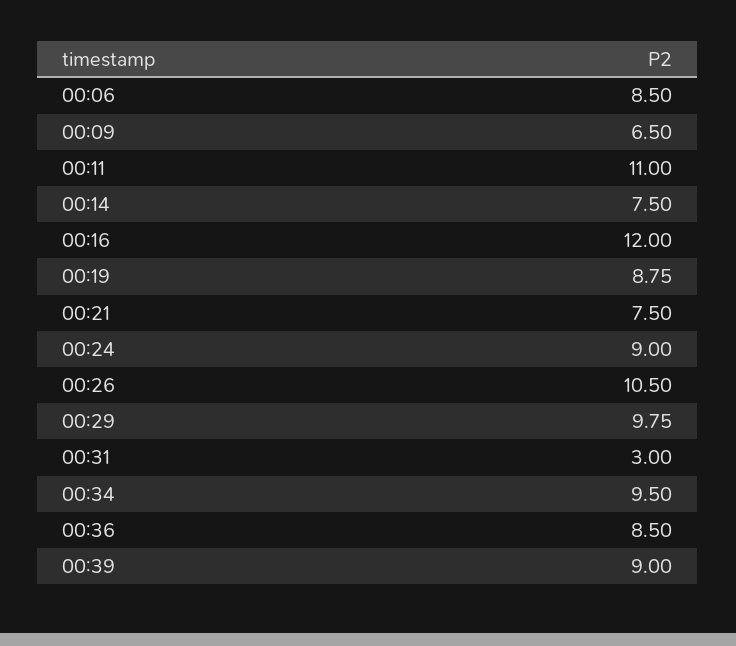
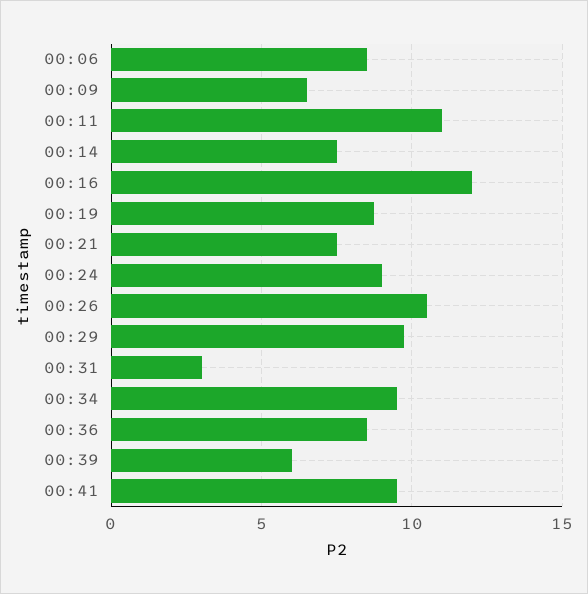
00:39: 9 -> 6
00:41: none -> 9.5

